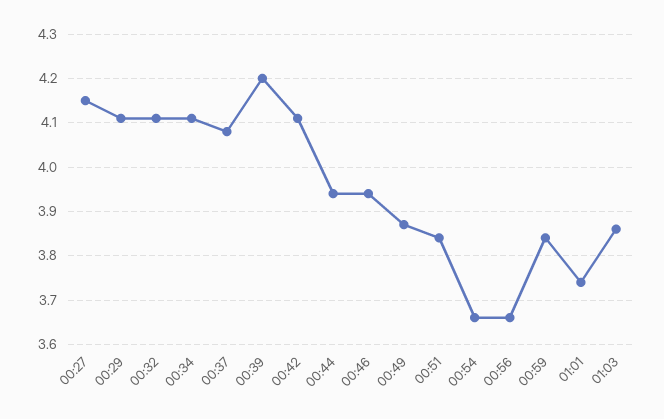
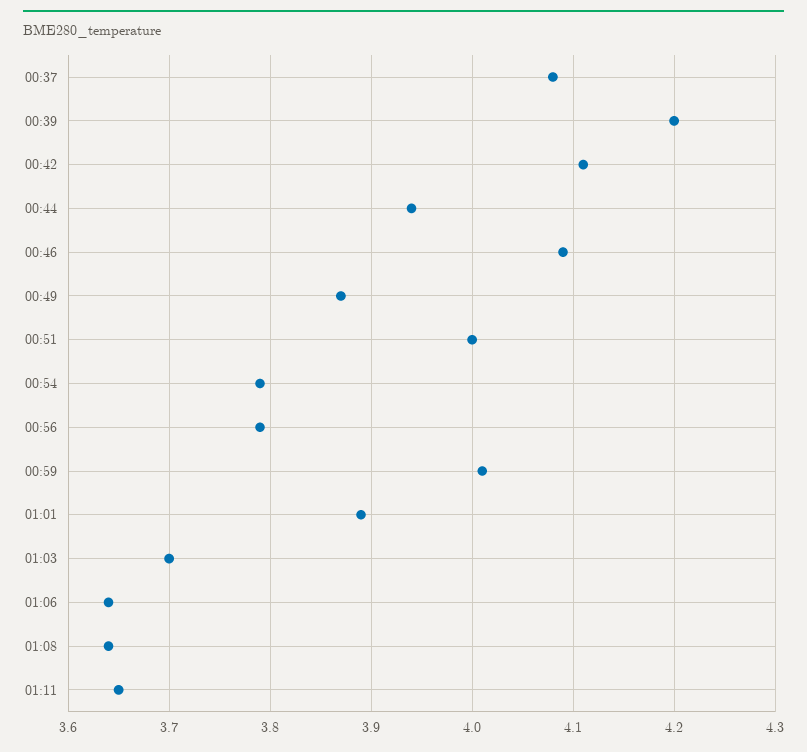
00:27: 4.15 -> none
00:29: 4.1 -> none
00:32: 4.1 -> none
00:34: 4.1 -> none
00:46: 3.95 -> 4.09
00:51: 3.85 -> 4
00:54: 3.65 -> 3.79
00:56: 3.65 -> 3.79
00:59: 3.85 -> 4.01
01:01: 3.75 -> 3.89
01:03: 3.85 -> 3.7
01:06: none -> 3.64
01:08: none -> 3.64
01:11: none -> 3.65

